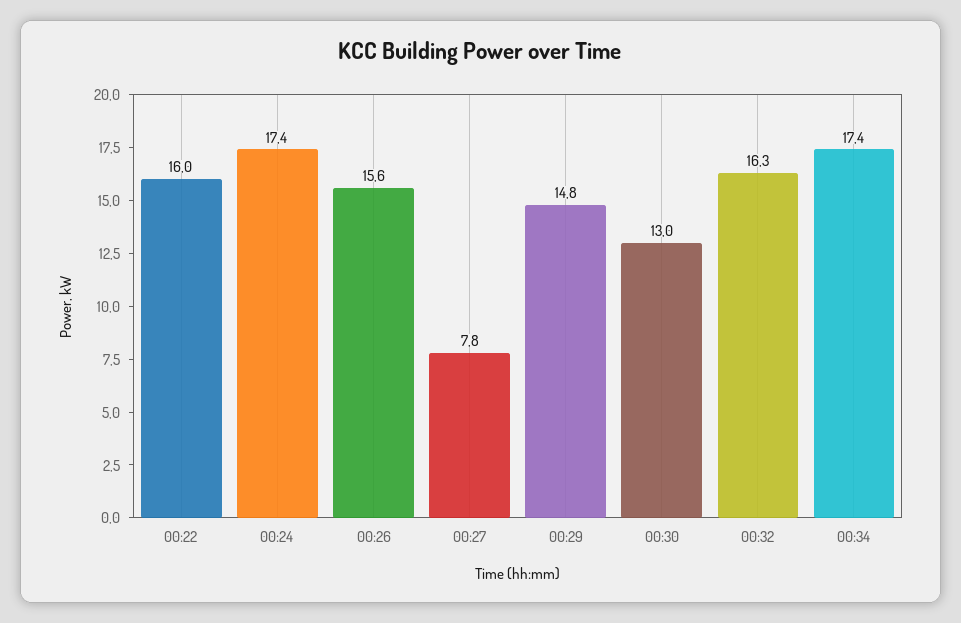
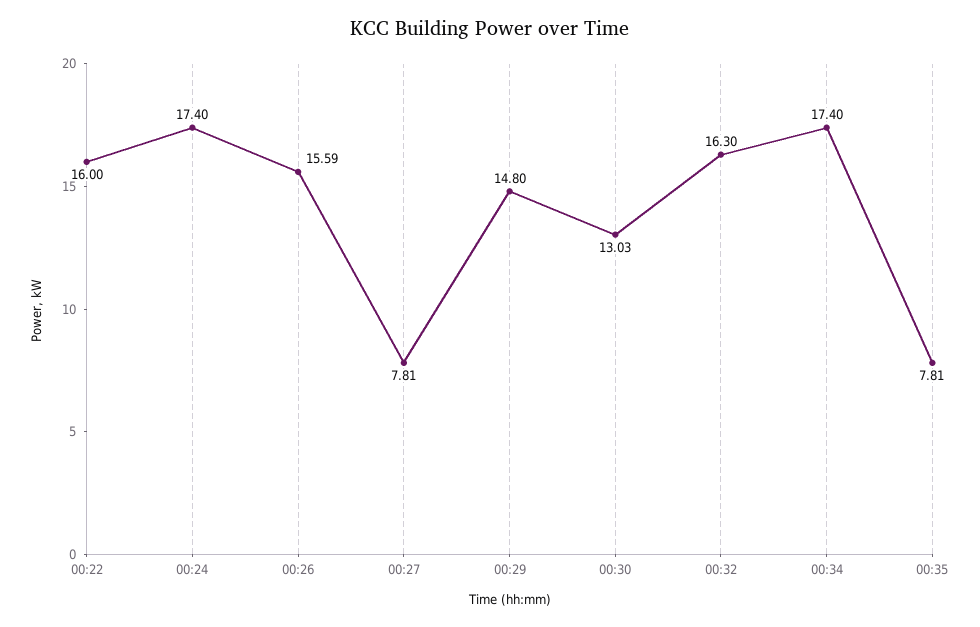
00:35: none -> 7.81

